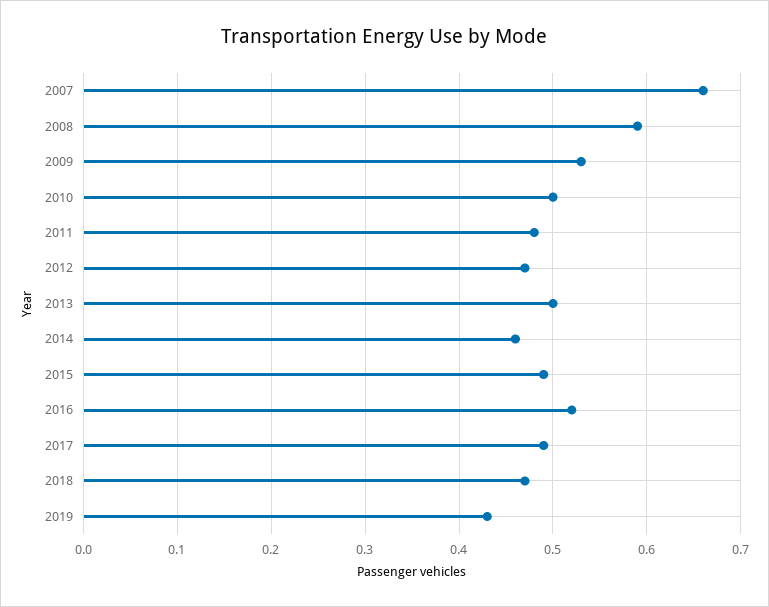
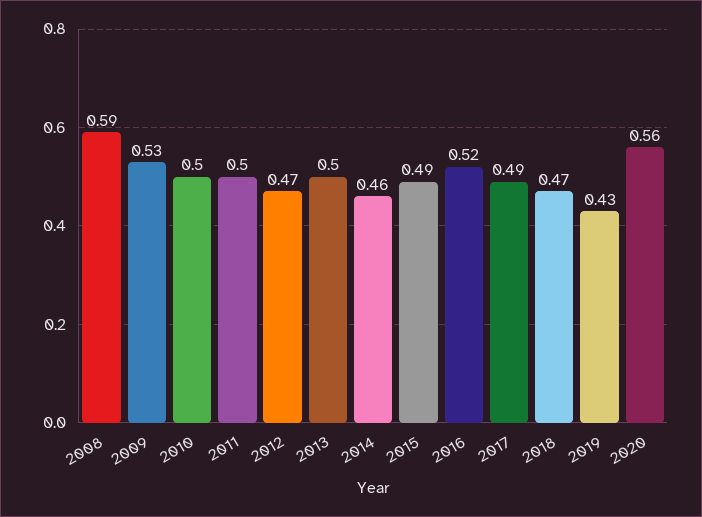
2007: 0.66 -> none
2011: 0.48 -> 0.5
2020: none -> 0.56

